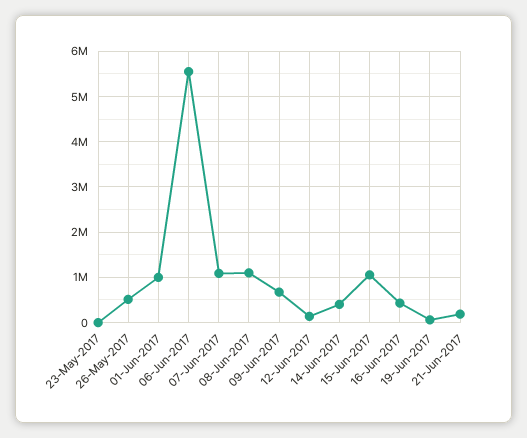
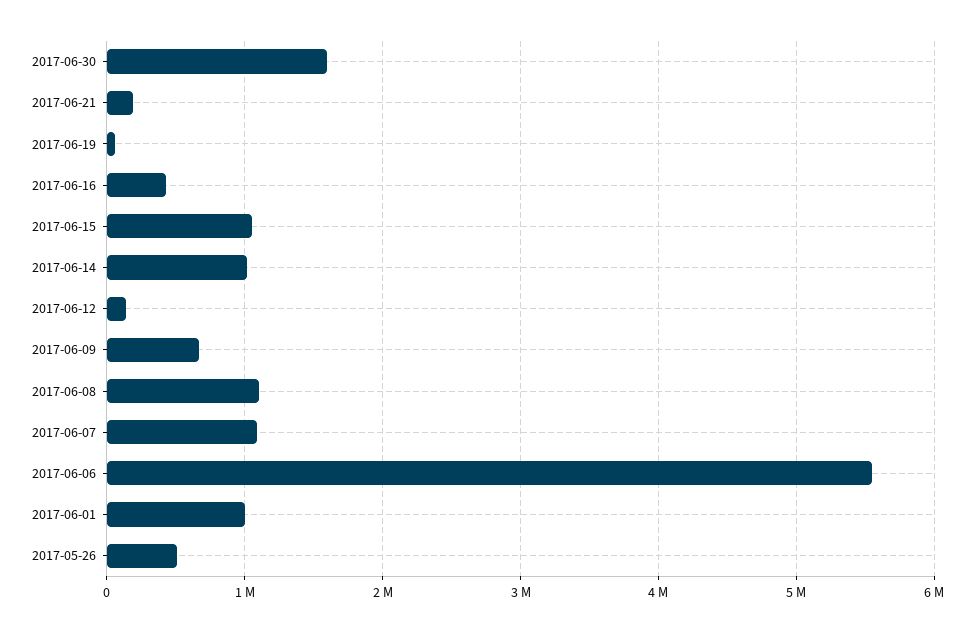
23-May-2017: 0 -> none
14-Jun-2017: 400000 -> 1000000
2017-06-30: none -> 1600000

